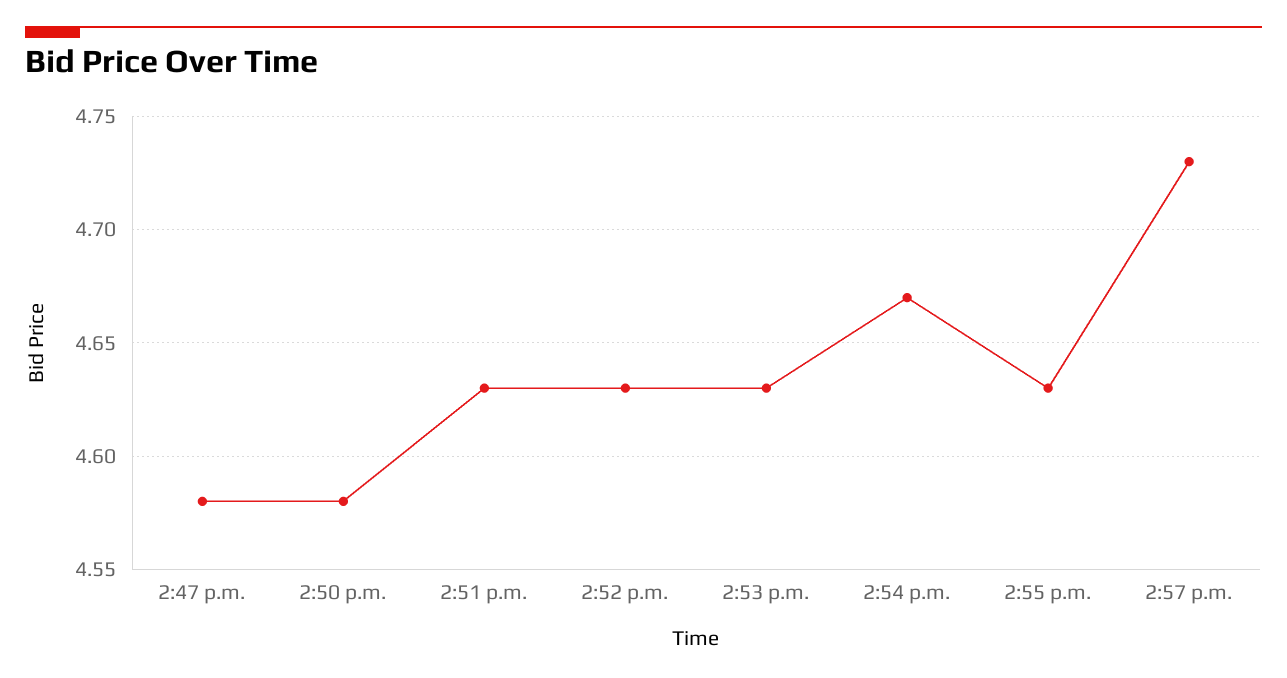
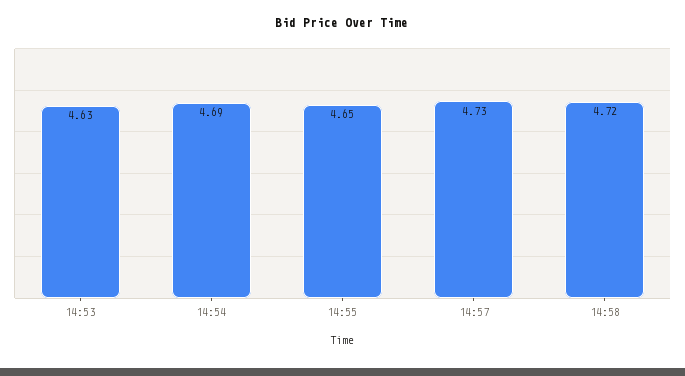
2:47 p.m.: 4.58 -> none
2:50 p.m.: 4.58 -> none
2:51 p.m.: 4.63 -> none
2:52 p.m.: 4.63 -> none
2:54 p.m.: 4.67 -> 4.69
2:55 p.m.: 4.63 -> 4.65
14:58: none -> 4.72

